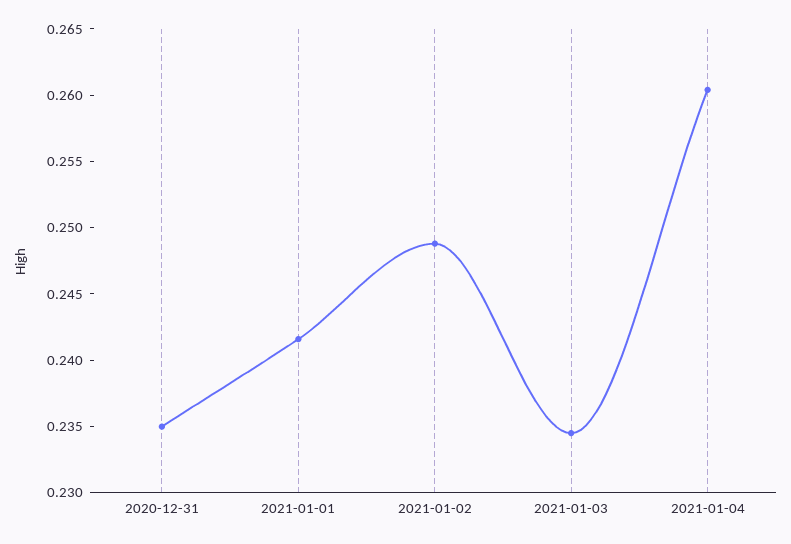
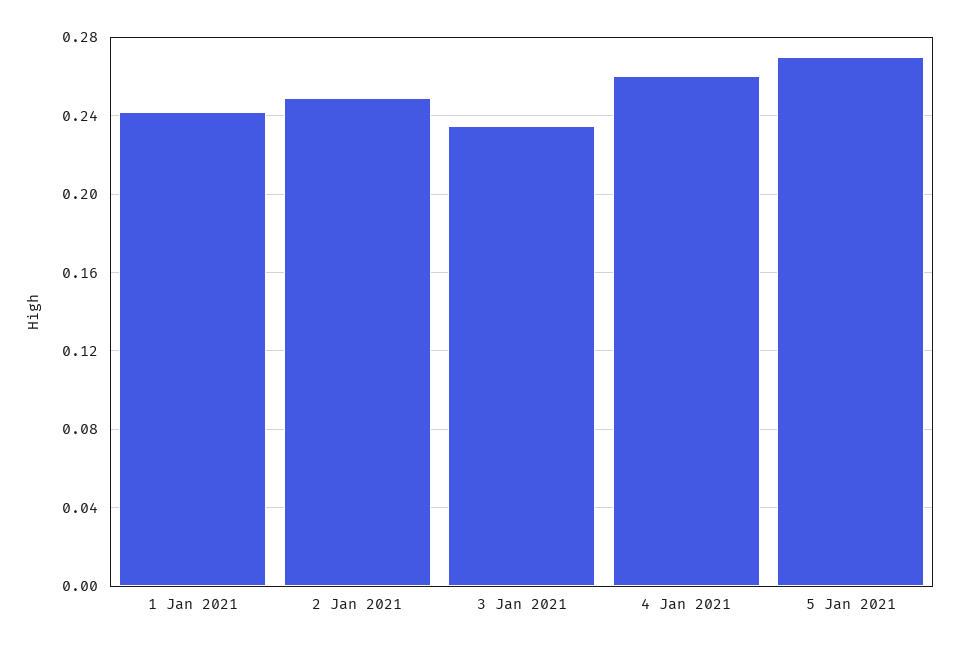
2020-12-31: 0.235 -> none
5 Jan 2021: none -> 0.27

